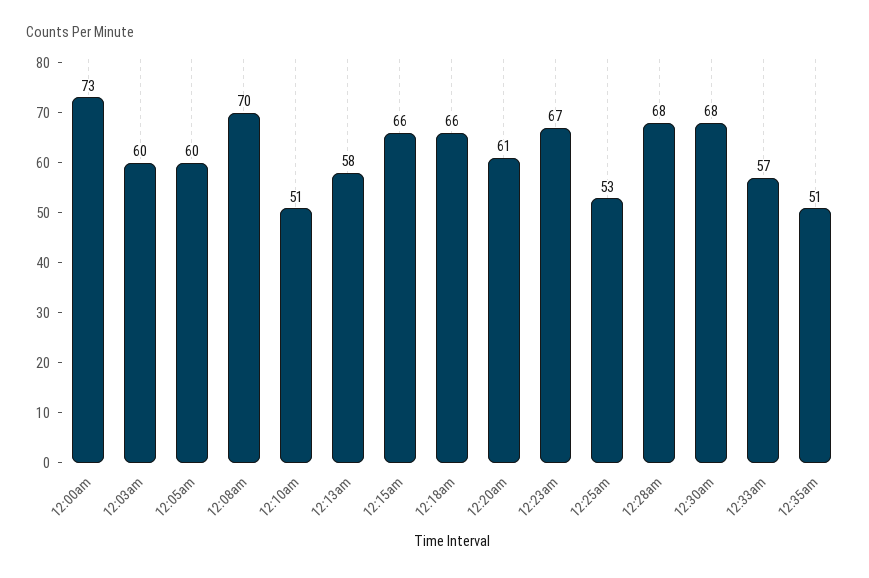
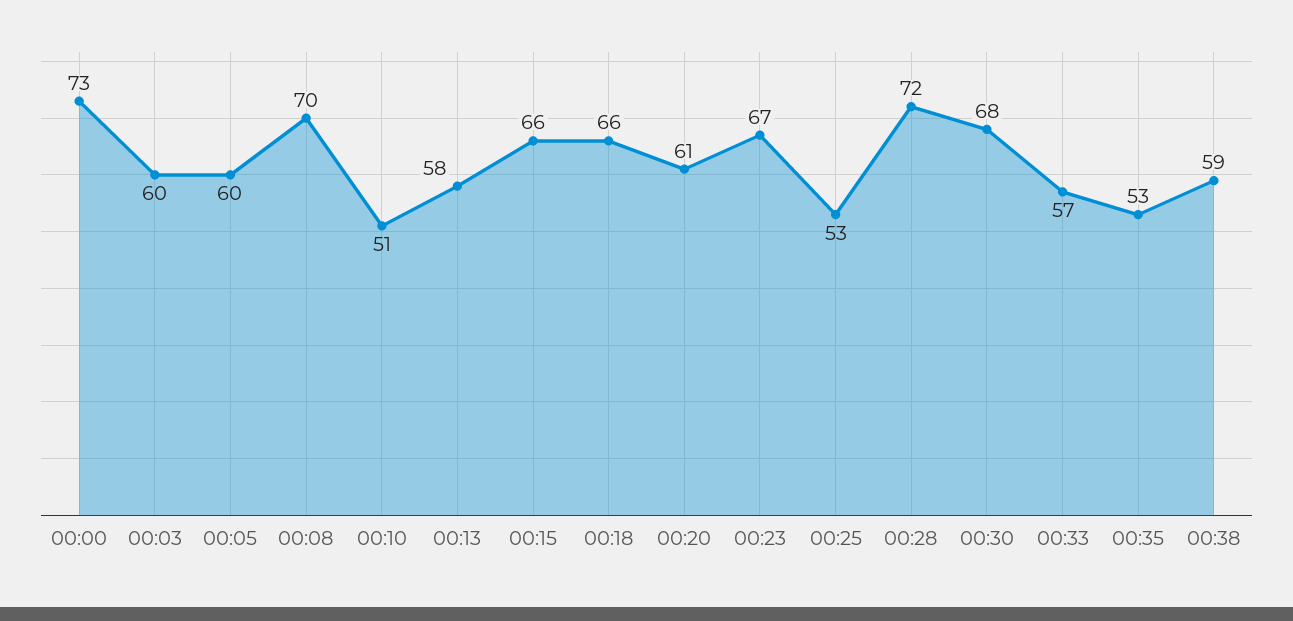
12:28am: 68 -> 72
12:35am: 51 -> 53
00:38: none -> 59

